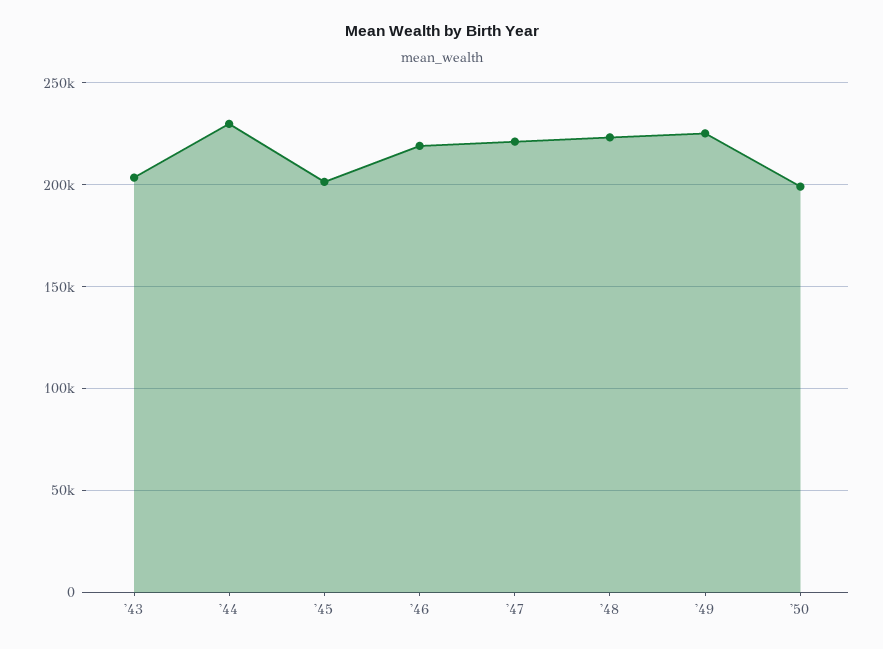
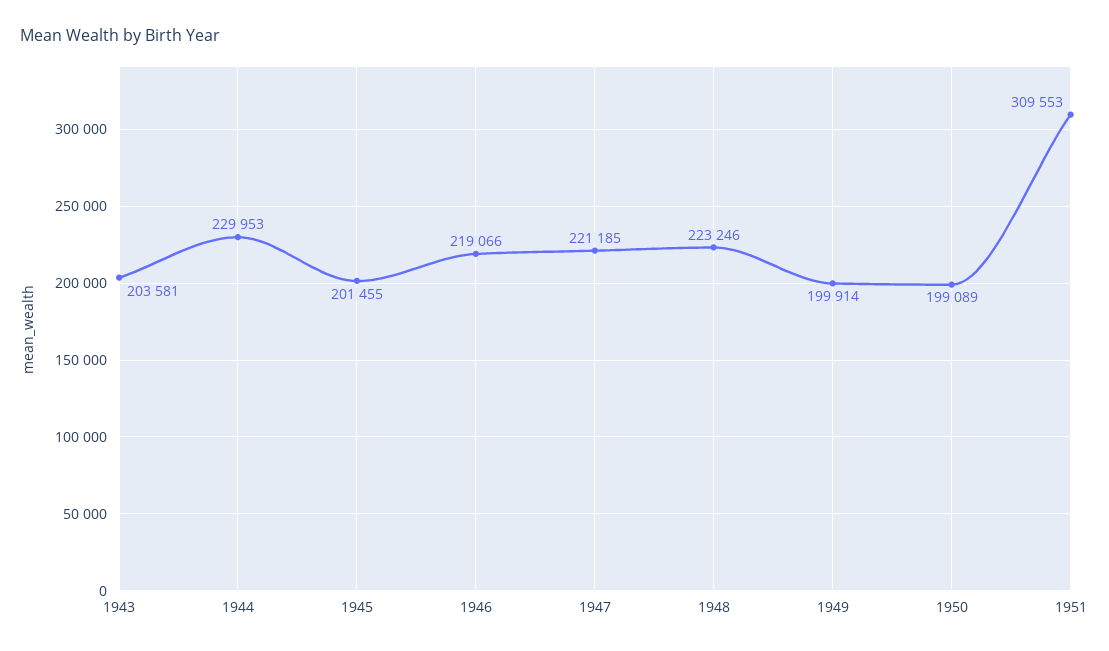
'49: 225000 -> 199914
1951: none -> 309553

